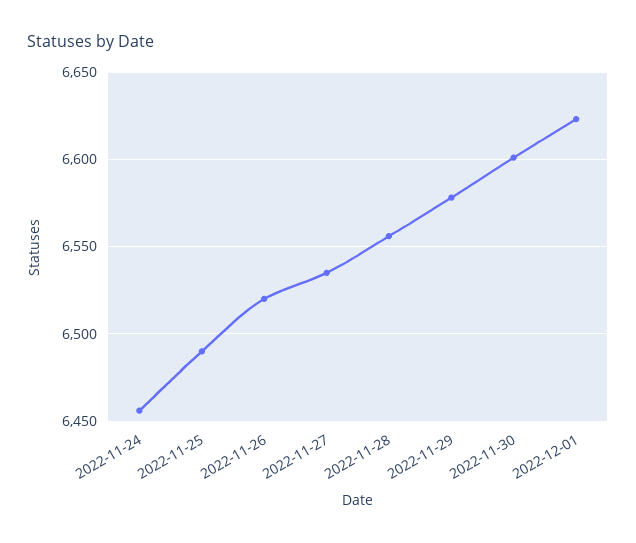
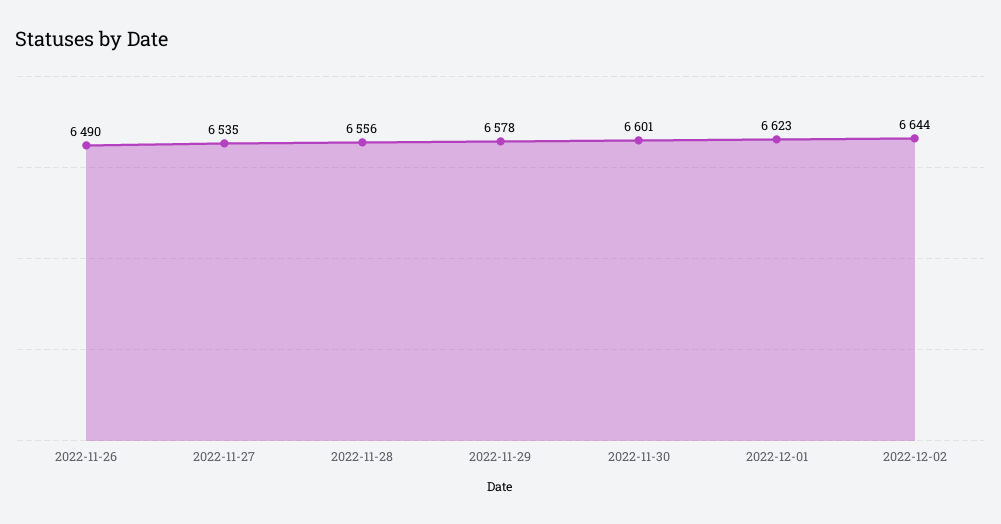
2022-11-24: 6455 -> none
2022-11-25: 6490 -> none
2022-11-26: 6520 -> 6490
2022-12-02: none -> 6644

